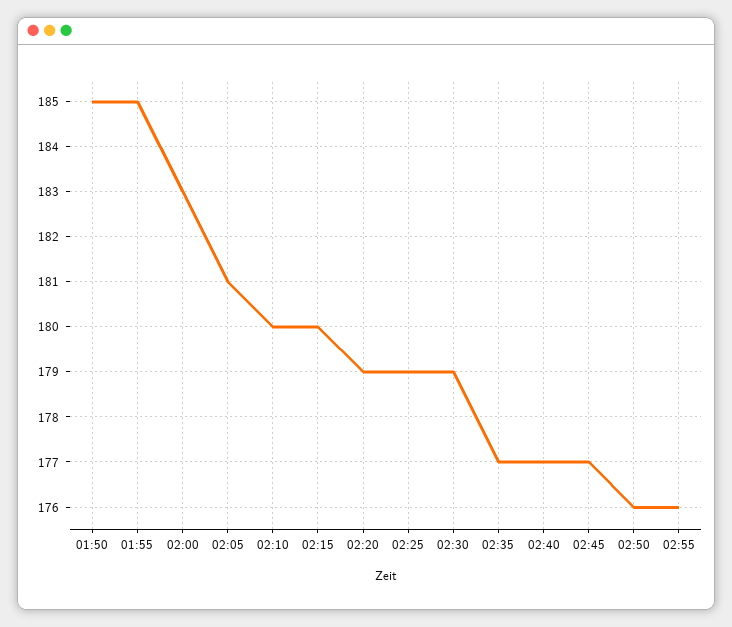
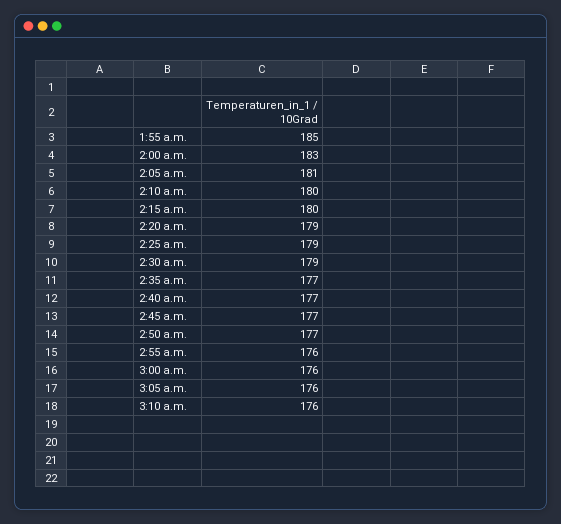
01:50: 185 -> none
02:50: 176 -> 177
3:00 a.m.: none -> 176
3:05 a.m.: none -> 176
3:10 a.m.: none -> 176

